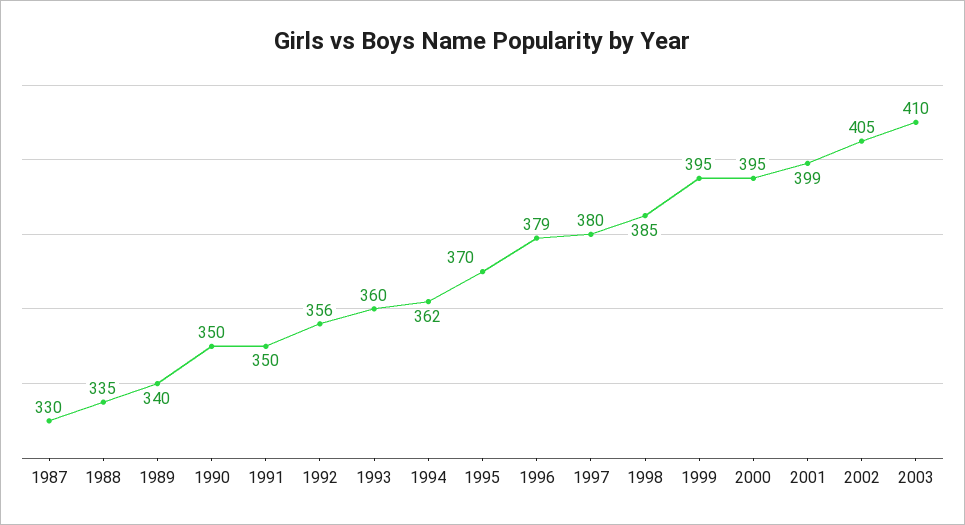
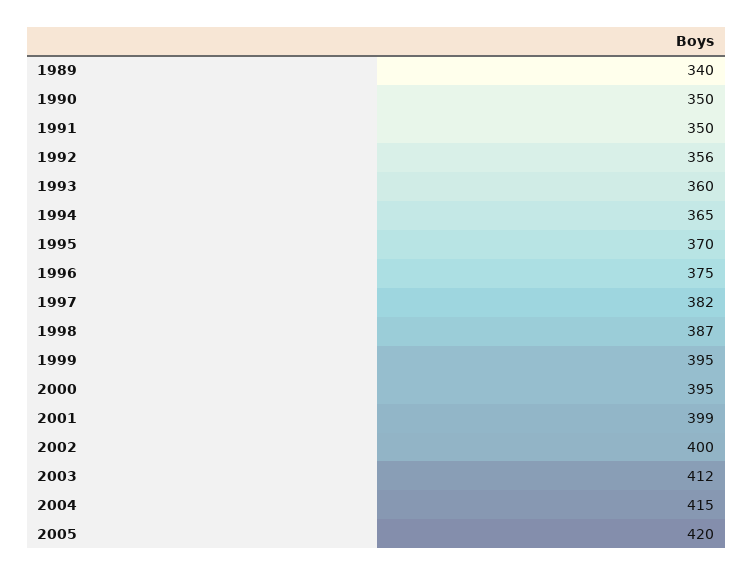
1987: 330 -> none
1988: 335 -> none
1994: 362 -> 365
1996: 379 -> 375
1997: 380 -> 382
1998: 385 -> 387
2002: 405 -> 400
2003: 410 -> 412
2004: none -> 415
2005: none -> 420

